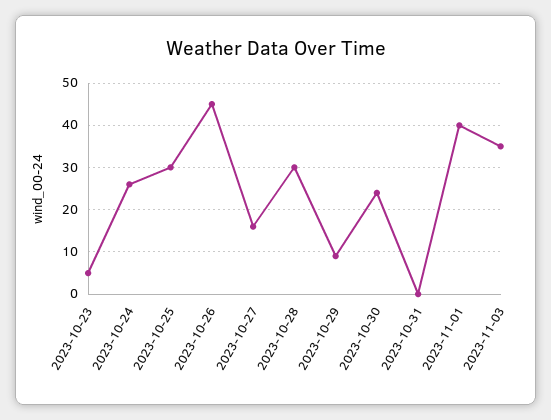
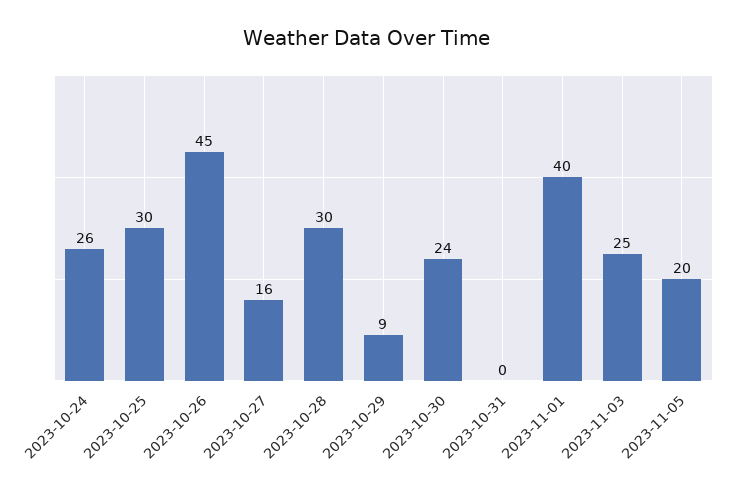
2023-10-23: 5 -> none
2023-11-03: 35 -> 25
2023-11-05: none -> 20

